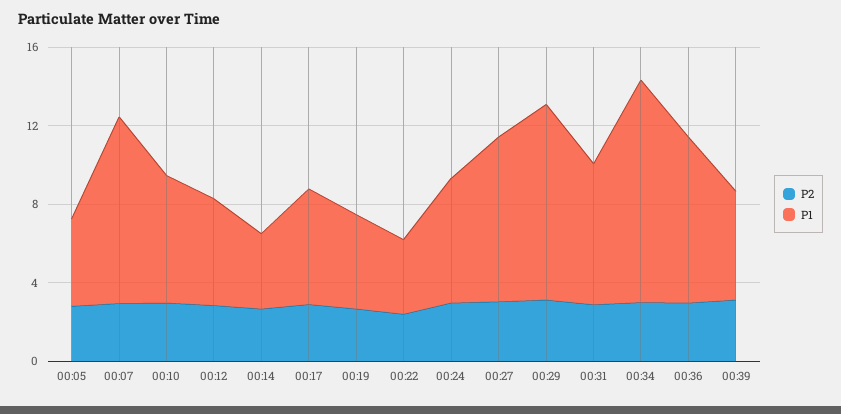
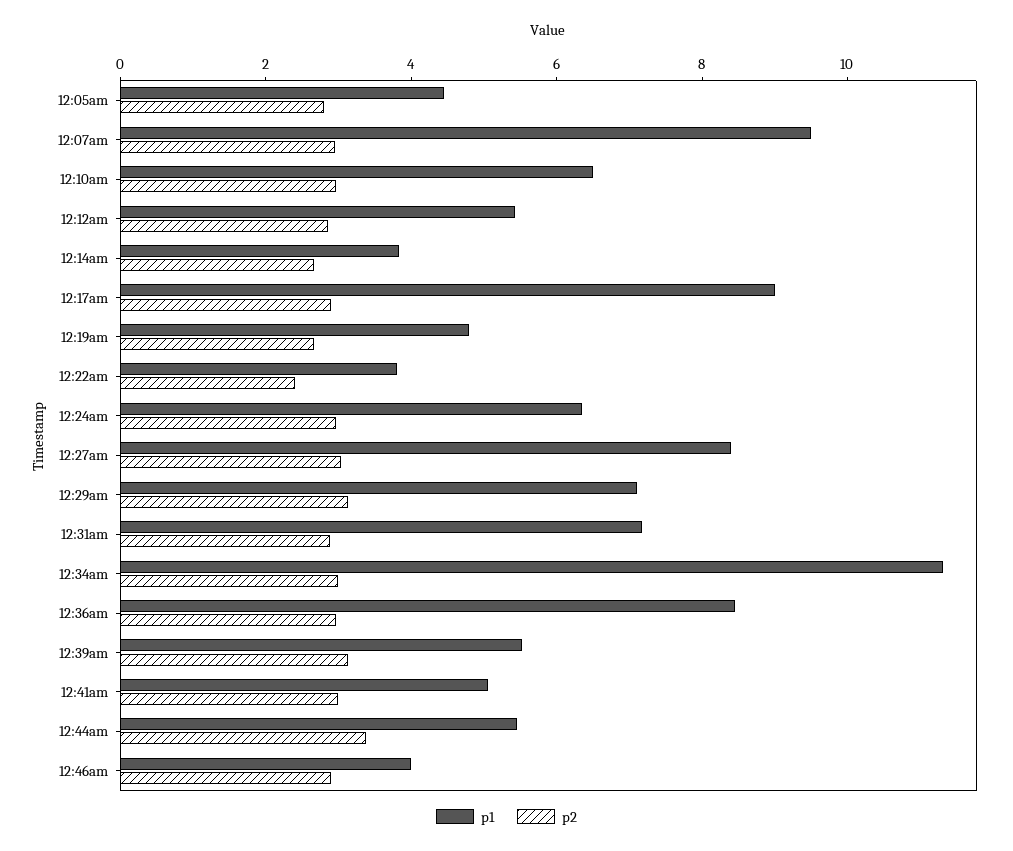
P1, 00:17: 6 -> 9
P1, 00:29: 10 -> 7
P1, 12:41am: none -> 5
P2, 12:41am: none -> 3
P1, 12:44am: none -> 5.5
P2, 12:44am: none -> 3.5
P1, 12:46am: none -> 4
P2, 12:46am: none -> 3

